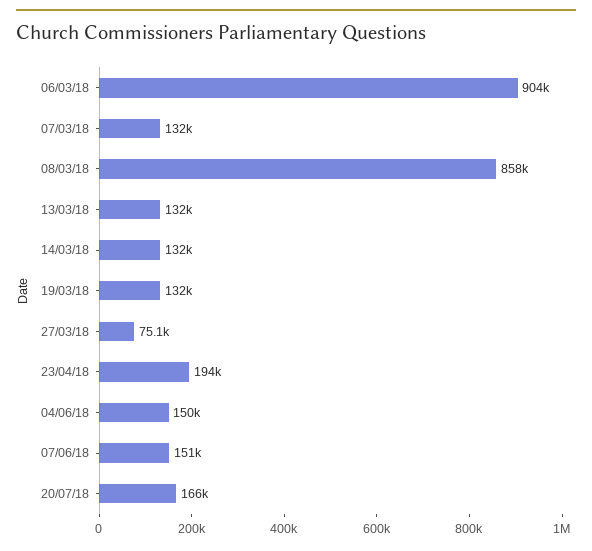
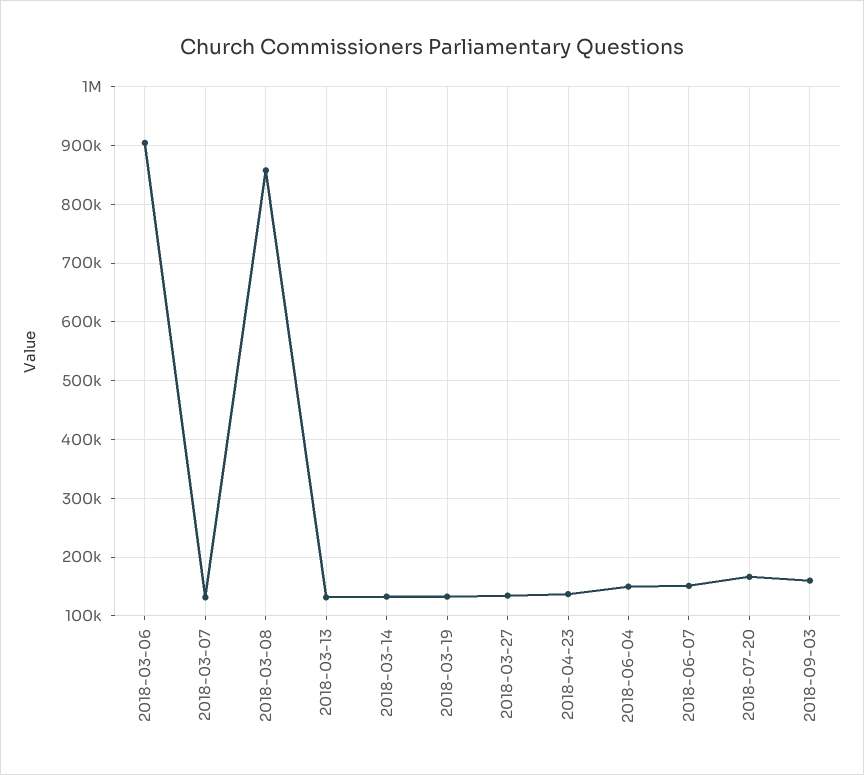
27/03/18: 75100 -> 140000
23/04/18: 194000 -> 140000
2018-09-03: none -> 160000

